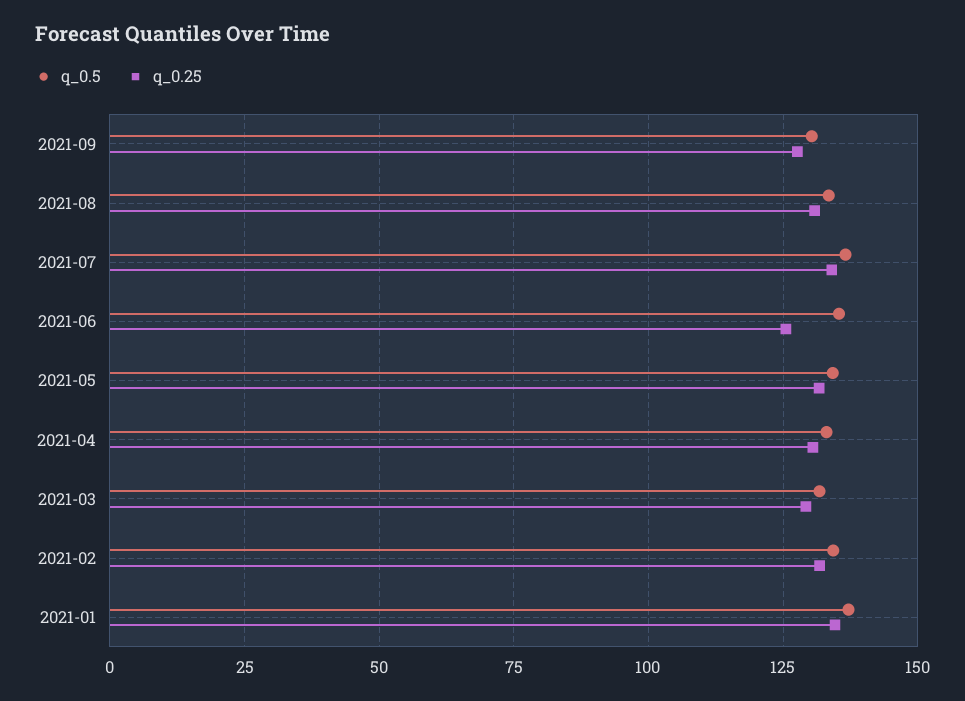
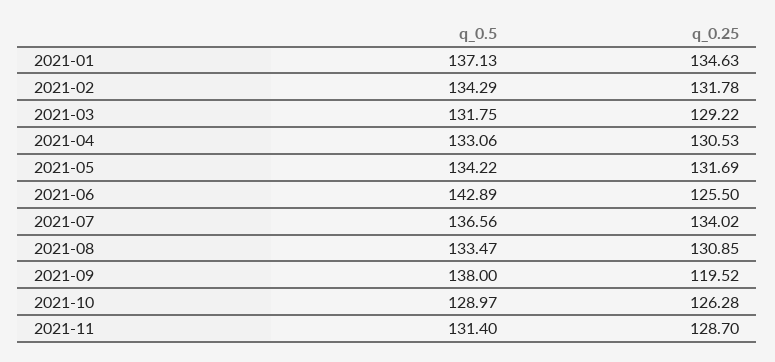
q_0.5, 2021-09: 130 -> 138
q_0.25, 2021-09: 127.5 -> 119.52
q_0.5, 2021-06: 135 -> 142.89
q_0.5, 2021-10: none -> 128.97
q_0.25, 2021-10: none -> 126.28
q_0.5, 2021-11: none -> 131.4
q_0.25, 2021-11: none -> 128.7

